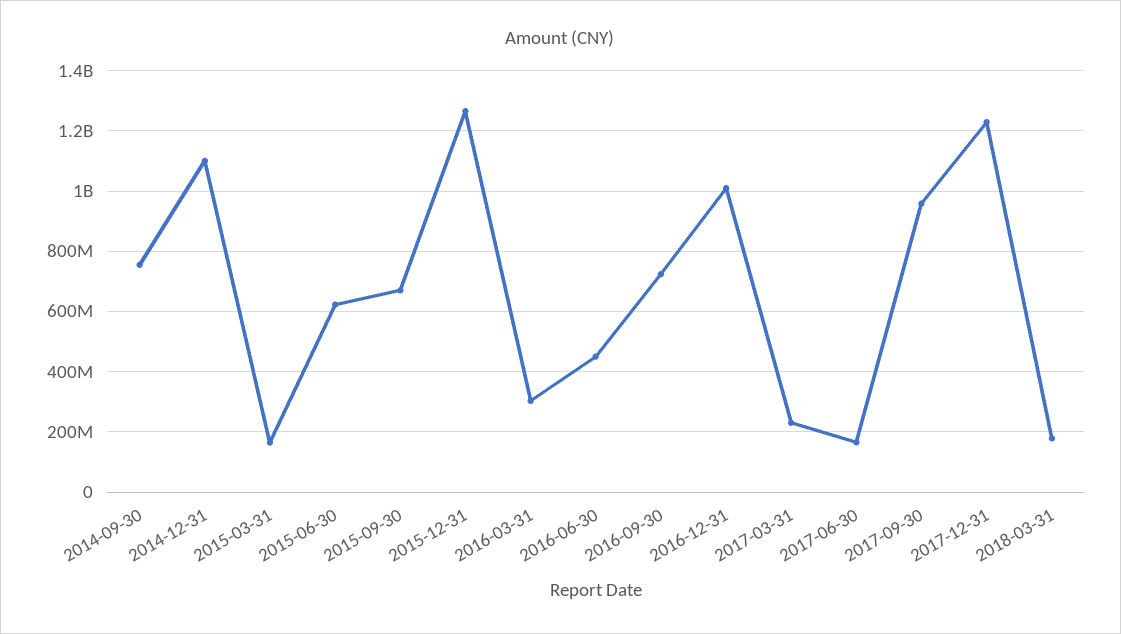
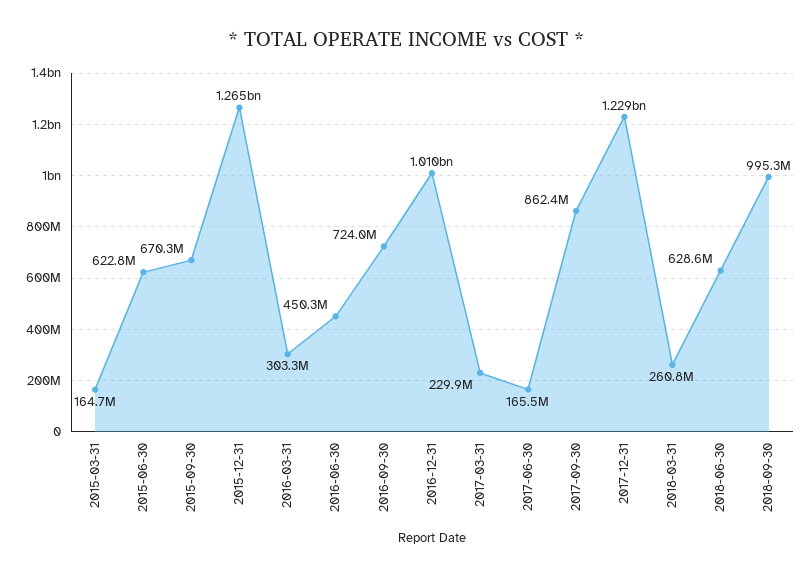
2014-09-30: 760000000 -> none
2014-12-31: 1100000000 -> none
2017-09-30: 960000000 -> 862400000
2018-03-31: 180000000 -> 260800000
2018-06-30: none -> 628600000
2018-09-30: none -> 995300000

